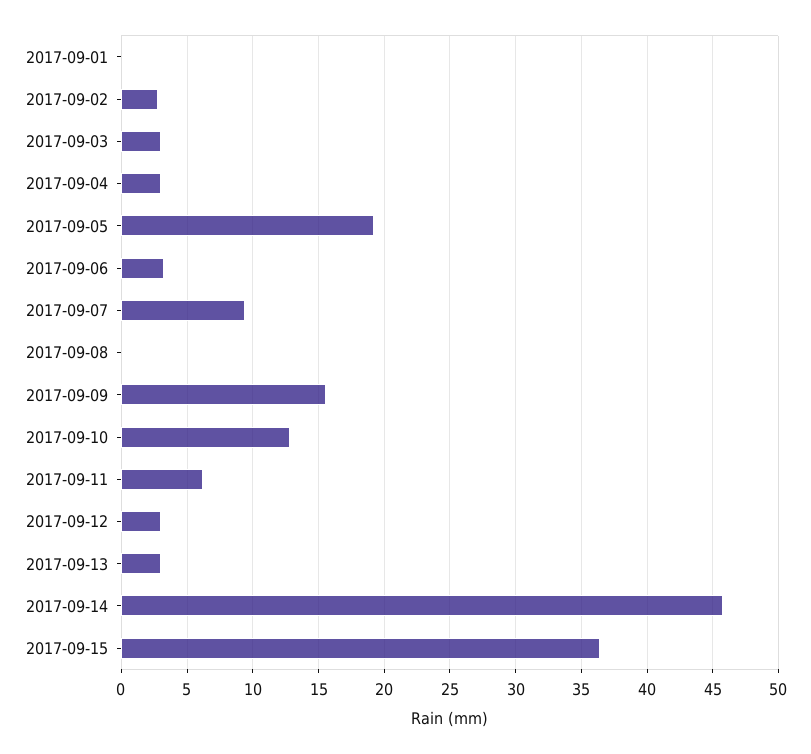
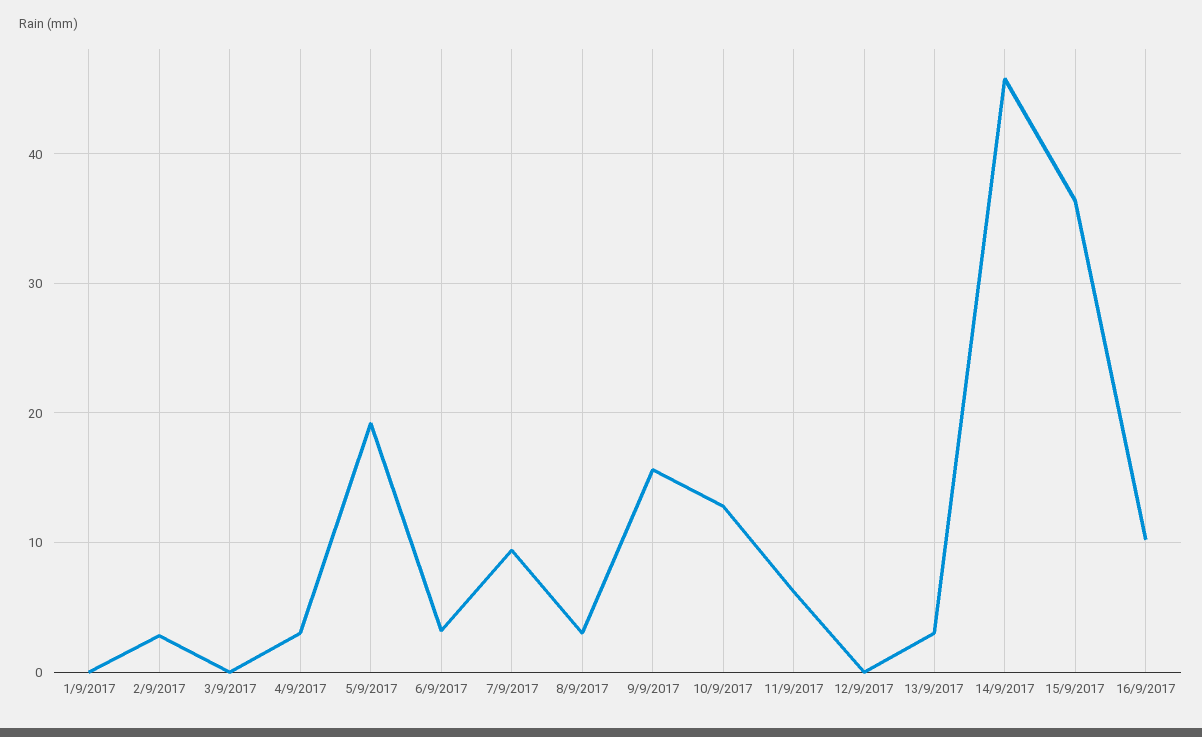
2017-09-03: 3 -> 0
2017-09-08: 0 -> 3
2017-09-12: 3 -> 0
16/9/2017: none -> 10

